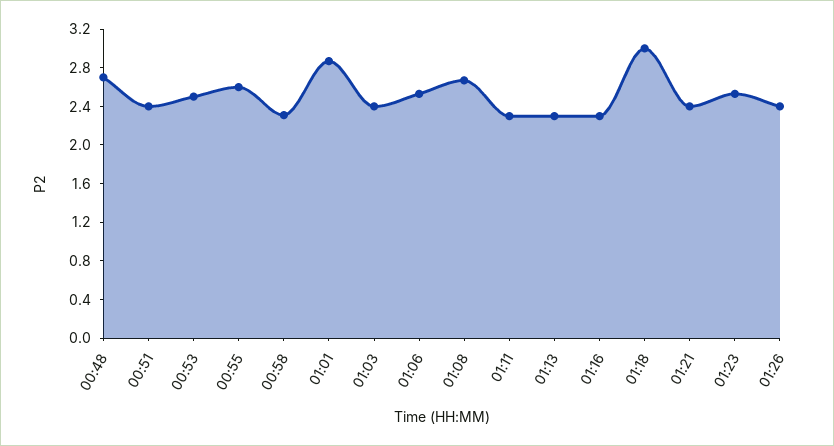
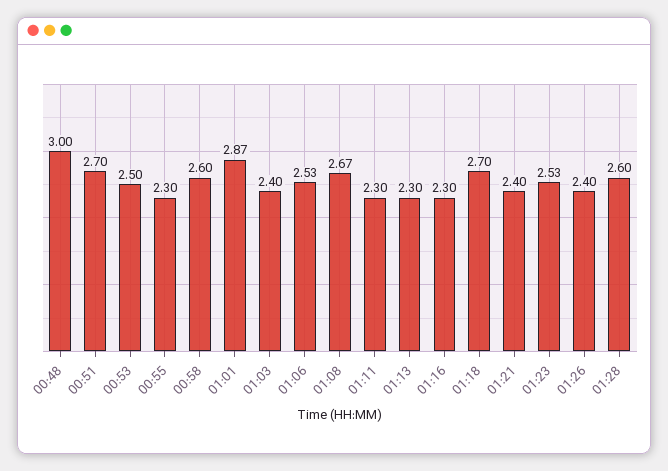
00:48: 2.7 -> 3
00:51: 2.4 -> 2.7
00:55: 2.6 -> 2.3
00:58: 2.3 -> 2.6
01:18: 3 -> 2.7
01:28: none -> 2.6

